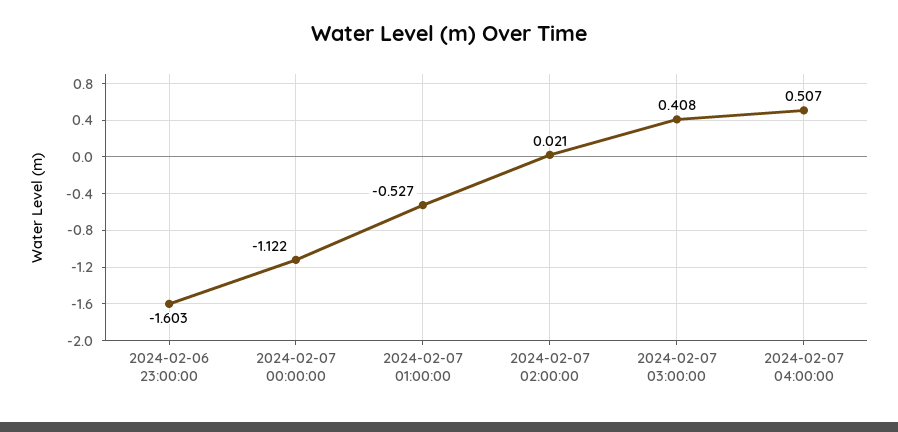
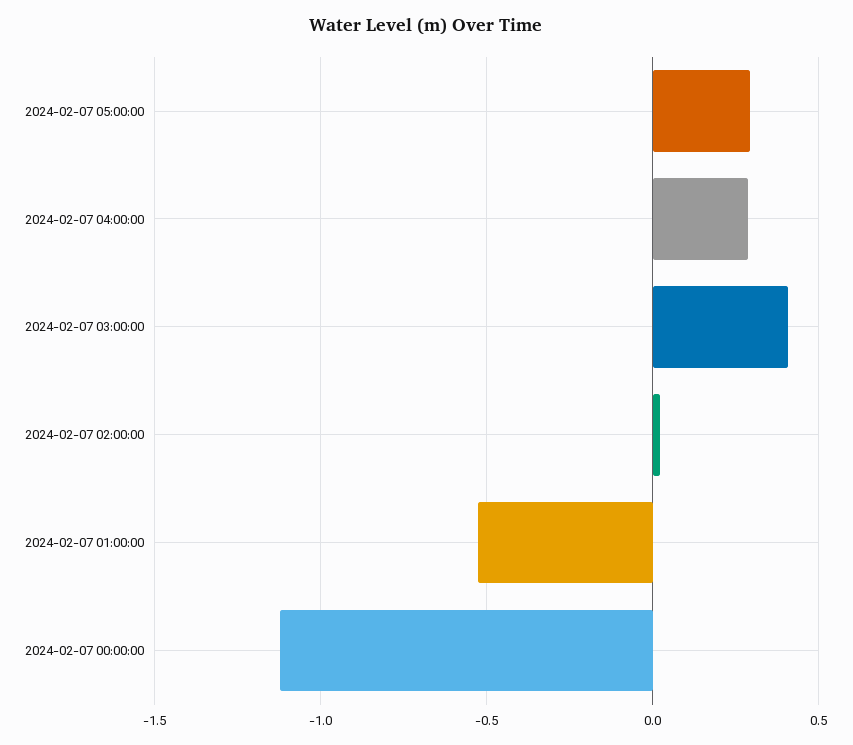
2024-02-06 23:00:00: -1.603 -> none
2024-02-07 04:00:00: 0.507 -> 0.3
2024-02-07 05:00:00: none -> 0.3

